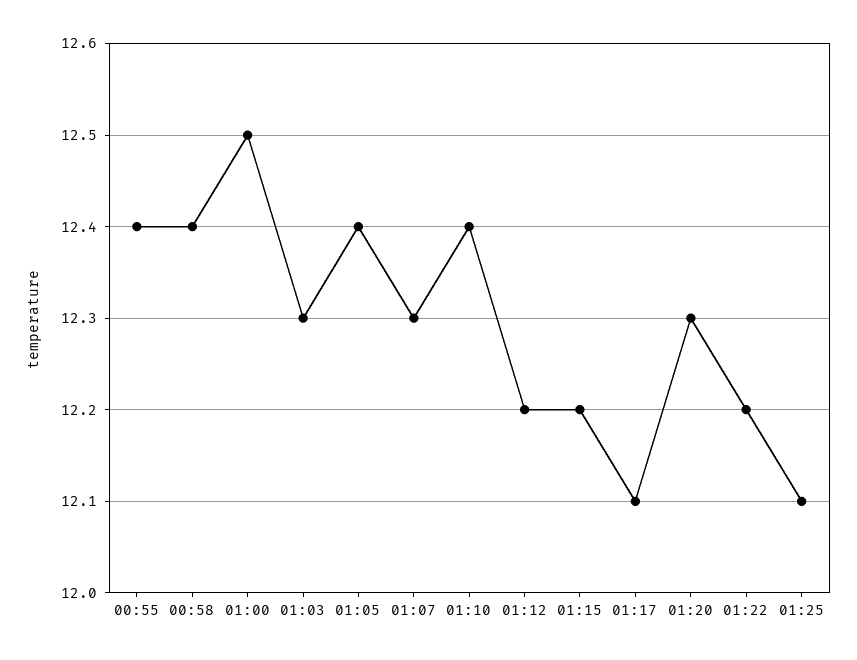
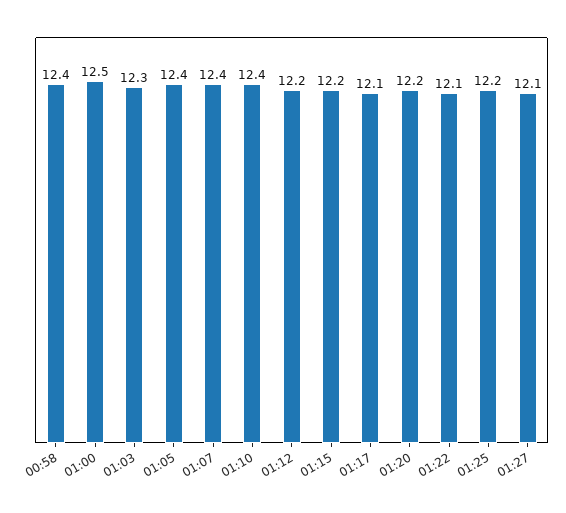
00:55: 12.4 -> none
01:07: 12.3 -> 12.4
01:20: 12.3 -> 12.2
01:22: 12.2 -> 12.1
01:25: 12.1 -> 12.2
01:27: none -> 12.1

